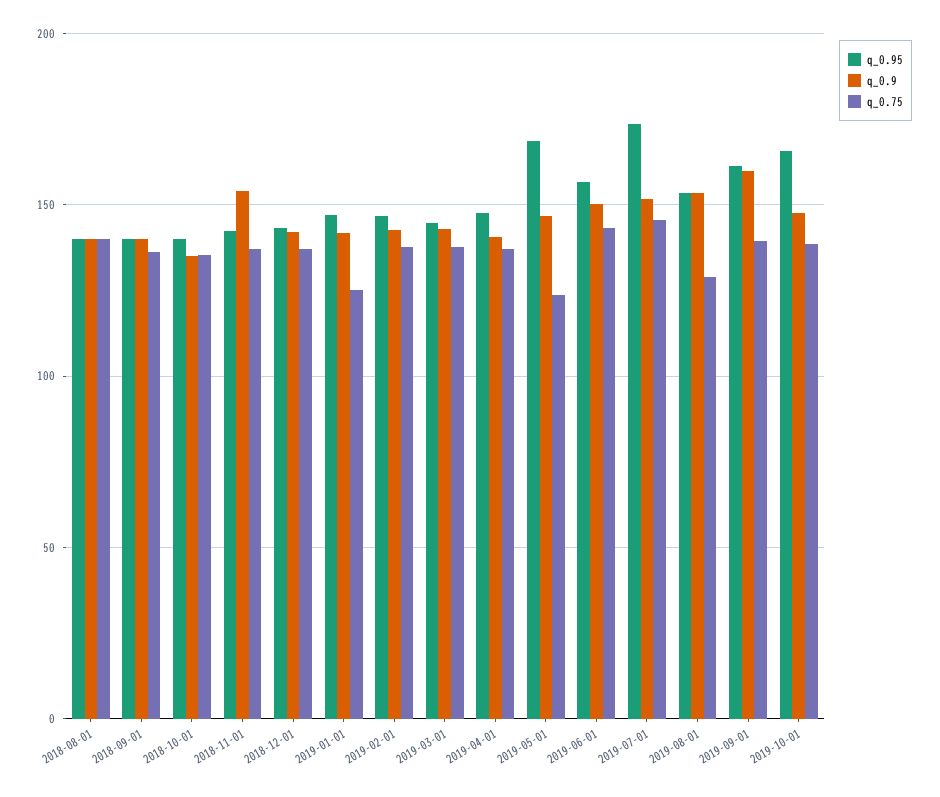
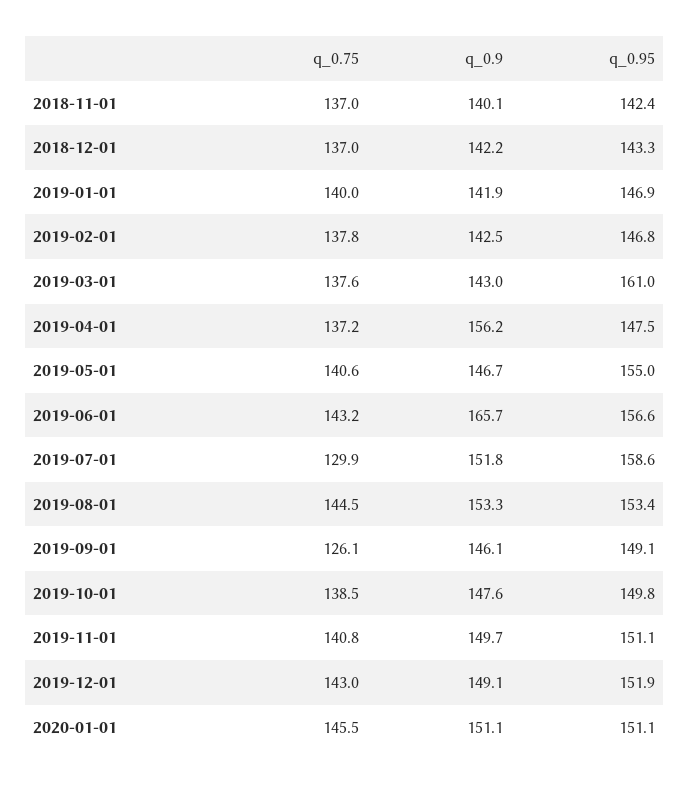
q_0.95, 2018-08-01: 140 -> none
q_0.9, 2018-08-01: 140 -> none
q_0.75, 2018-08-01: 140 -> none
q_0.95, 2018-09-01: 140 -> none
q_0.9, 2018-09-01: 140 -> none
q_0.75, 2018-09-01: 135 -> none
q_0.95, 2018-10-01: 140 -> none
q_0.9, 2018-10-01: 135 -> none
q_0.75, 2018-10-01: 135 -> none
q_0.9, 2018-11-01: 155 -> 140.1
q_0.75, 2019-01-01: 125 -> 140
q_0.95, 2019-03-01: 145 -> 161
q_0.9, 2019-04-01: 140 -> 156.2
q_0.95, 2019-05-01: 170 -> 155
q_0.75, 2019-05-01: 125 -> 140.6
q_0.9, 2019-06-01: 150 -> 165.7
q_0.95, 2019-07-01: 175 -> 158.6
q_0.75, 2019-07-01: 145 -> 129.9
q_0.75, 2019-08-01: 130 -> 144.5
q_0.95, 2019-09-01: 160 -> 149.1
q_0.9, 2019-09-01: 160 -> 146.1
q_0.75, 2019-09-01: 140 -> 126.1
q_0.95, 2019-10-01: 165 -> 149.8
q_0.75, 2019-11-01: none -> 140.8
q_0.9, 2019-11-01: none -> 149.7
q_0.95, 2019-11-01: none -> 151.1
q_0.75, 2019-12-01: none -> 143
q_0.9, 2019-12-01: none -> 149.1
q_0.95, 2019-12-01: none -> 151.9
q_0.75, 2020-01-01: none -> 145.5
q_0.9, 2020-01-01: none -> 151.1
q_0.95, 2020-01-01: none -> 151.1

